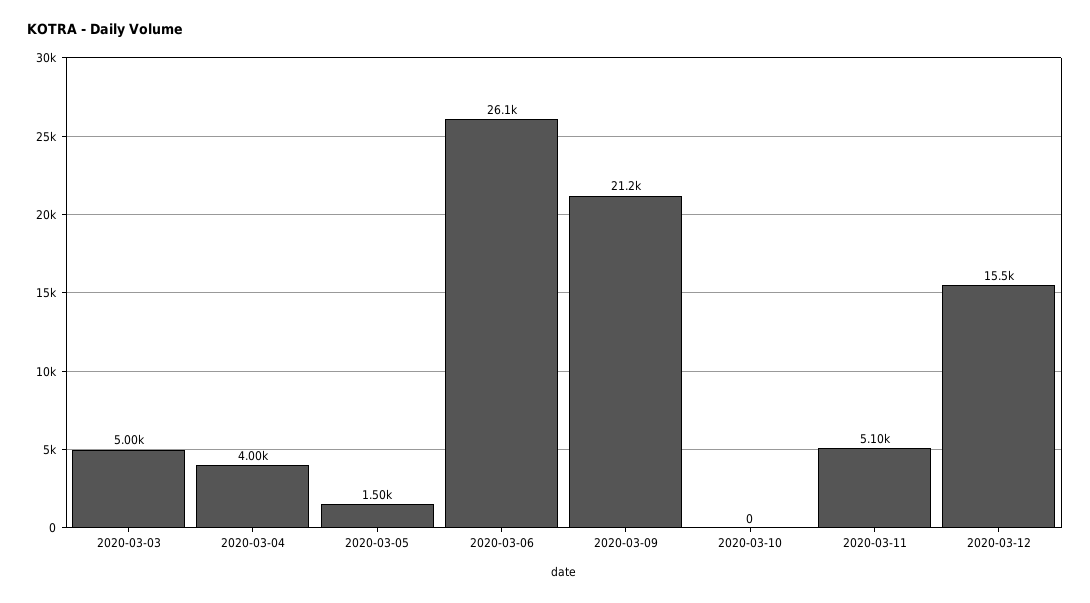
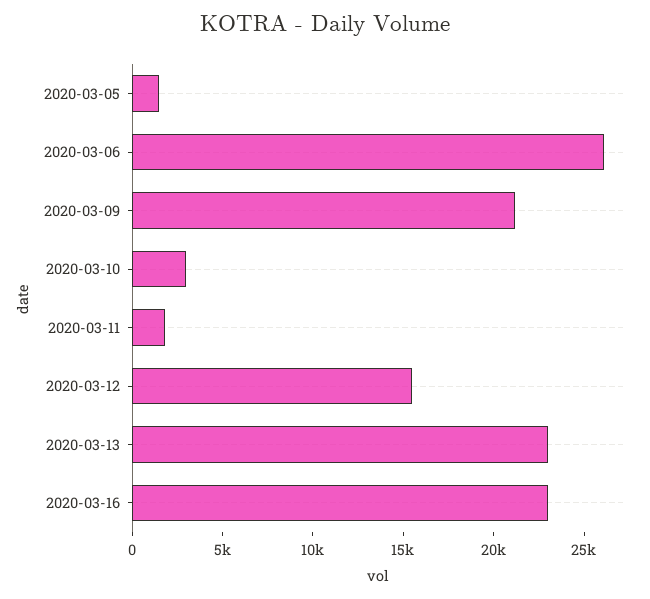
2020-03-03: 5000 -> none
2020-03-04: 4000 -> none
2020-03-10: 0 -> 3000
2020-03-11: 5100 -> 2000
2020-03-13: none -> 23000
2020-03-16: none -> 23000

